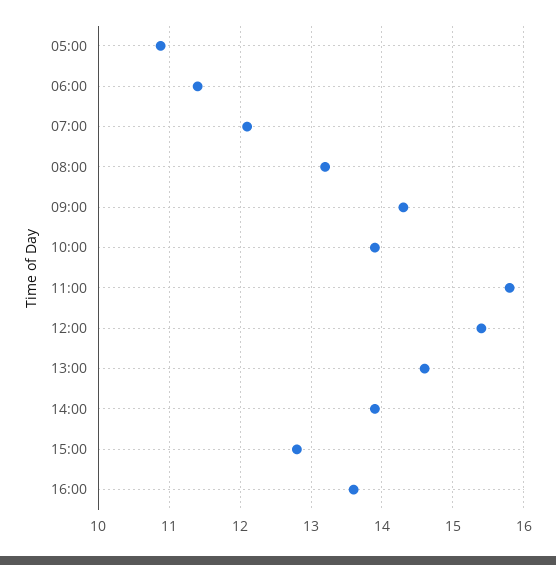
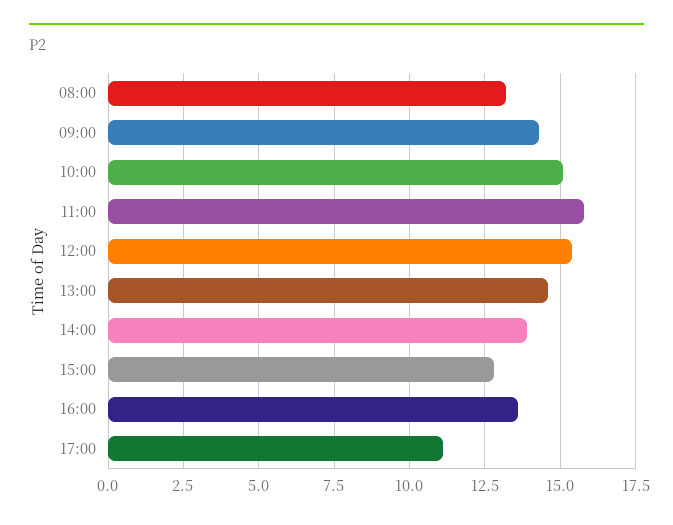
05:00: 10.9 -> none
06:00: 11.4 -> none
07:00: 12.1 -> none
10:00: 13.9 -> 15
17:00: none -> 11

